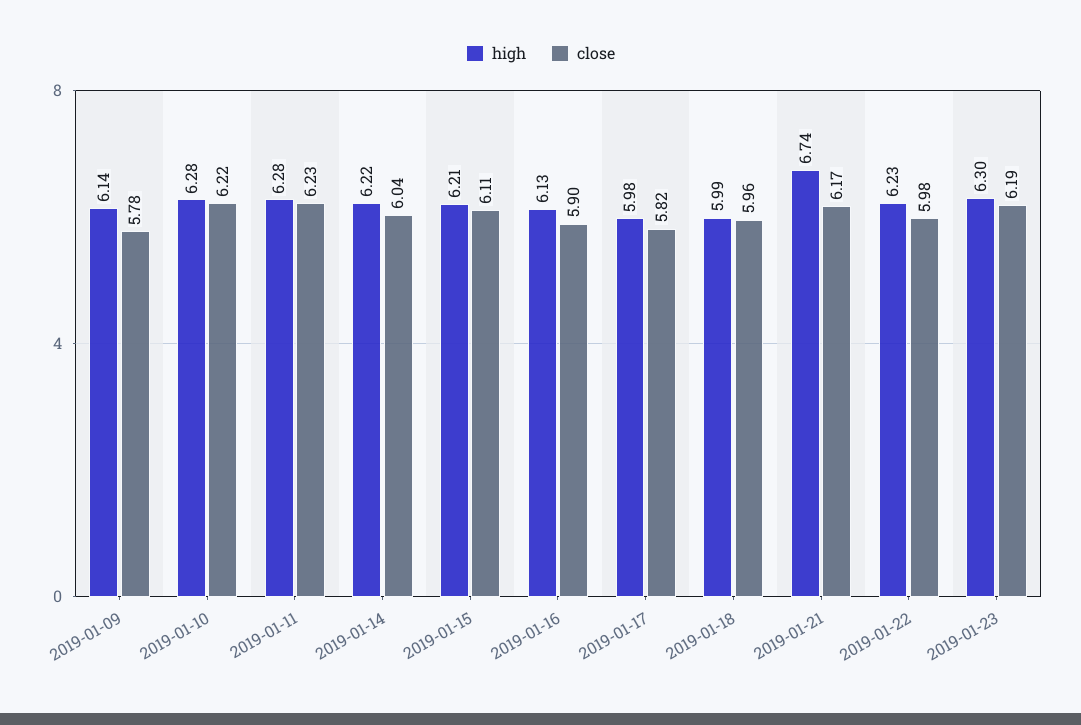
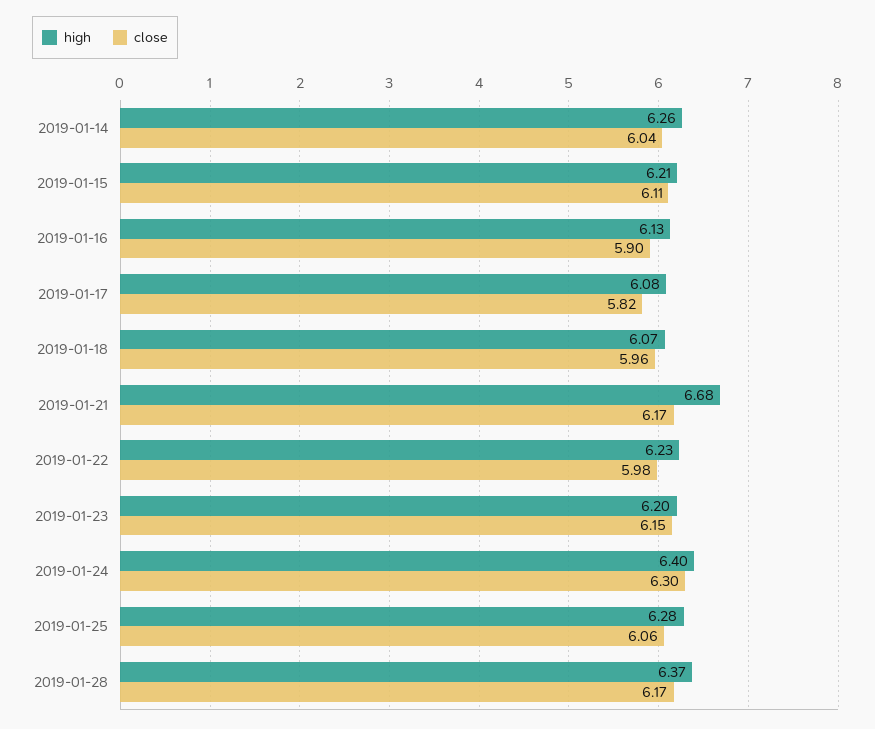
high, 2019-01-09: 6.14 -> none
close, 2019-01-09: 5.78 -> none
high, 2019-01-10: 6.28 -> none
close, 2019-01-10: 6.22 -> none
high, 2019-01-11: 6.28 -> none
close, 2019-01-11: 6.23 -> none
high, 2019-01-14: 6.22 -> 6.26
high, 2019-01-17: 5.98 -> 6.08
high, 2019-01-18: 5.99 -> 6.07
high, 2019-01-21: 6.74 -> 6.68
high, 2019-01-23: 6.3 -> 6.2
close, 2019-01-23: 6.19 -> 6.15
high, 2019-01-24: none -> 6.4
close, 2019-01-24: none -> 6.3
high, 2019-01-25: none -> 6.28
close, 2019-01-25: none -> 6.06
high, 2019-01-28: none -> 6.37
close, 2019-01-28: none -> 6.17

